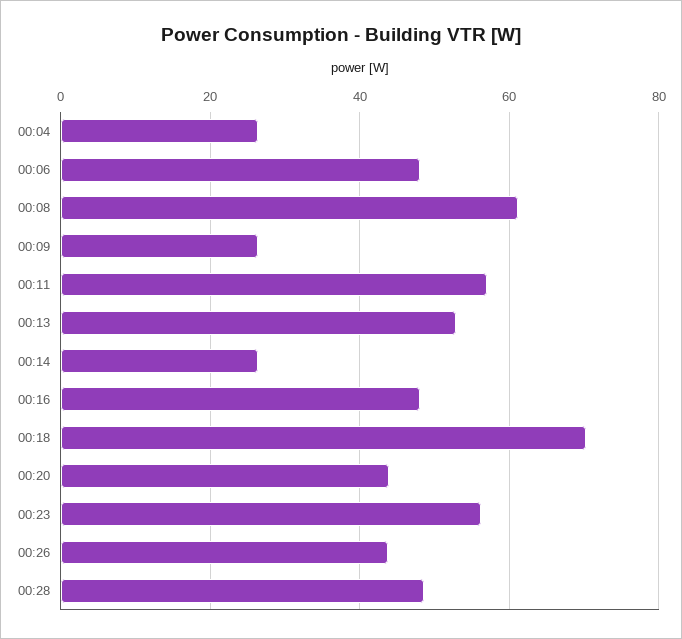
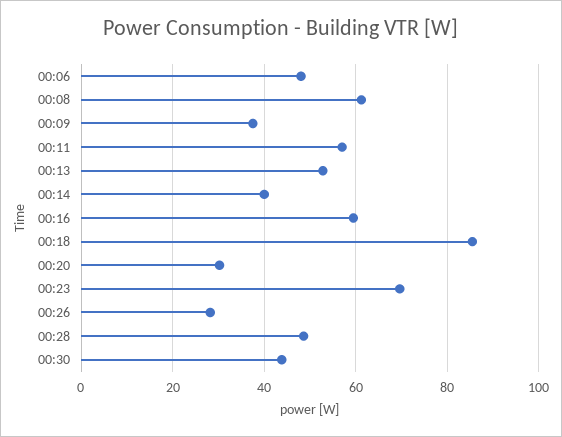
00:04: 26 -> none
00:09: 26 -> 38
00:14: 26 -> 40
00:16: 48 -> 60
00:18: 70 -> 86
00:20: 44 -> 30
00:23: 56 -> 70
00:26: 44 -> 28
00:30: none -> 44

